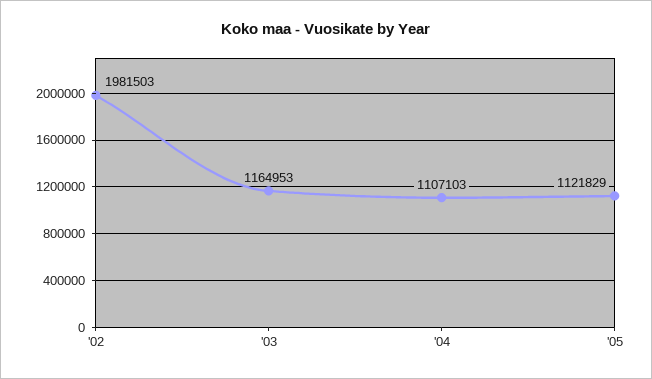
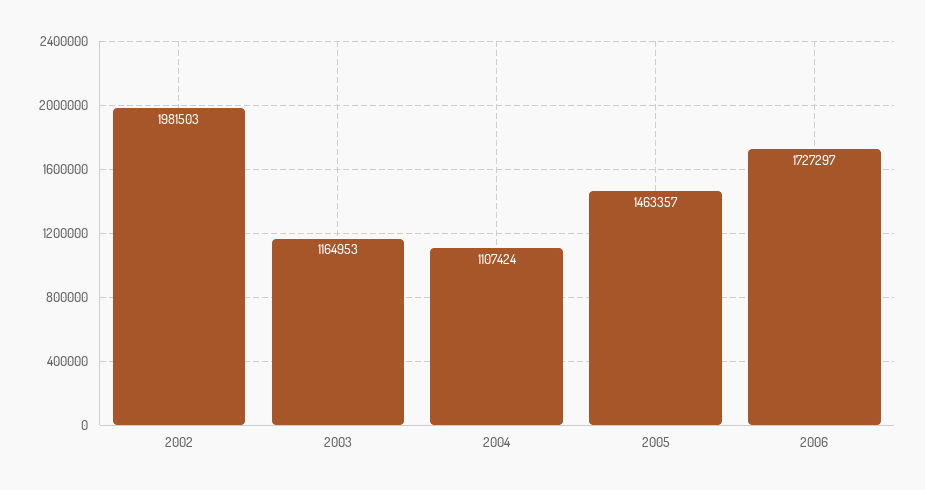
'04: 1107103 -> 1107424
'05: 1121829 -> 1463357
2006: none -> 1727297

